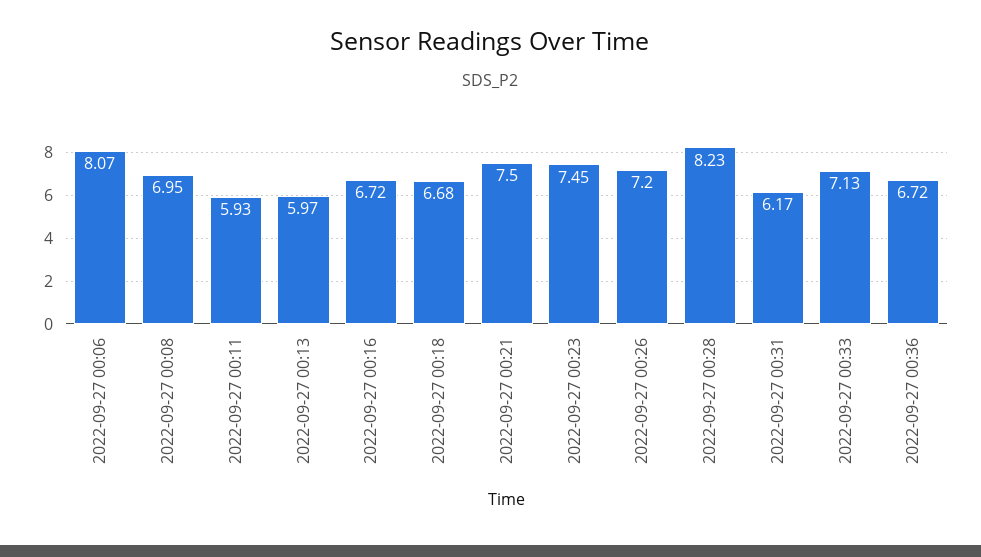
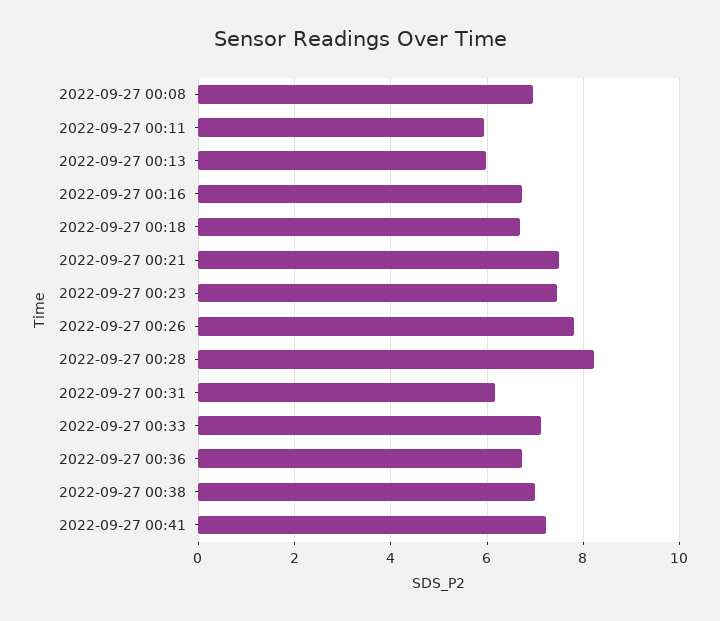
2022-09-27 00:06: 8.07 -> none
2022-09-27 00:26: 7.2 -> 7.8
2022-09-27 00:38: none -> 7
2022-09-27 00:41: none -> 7.2

